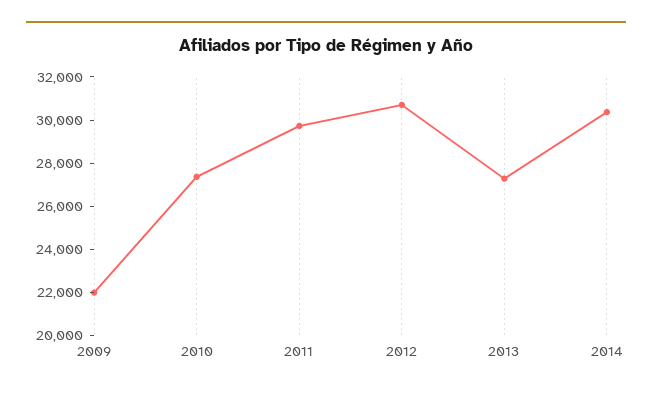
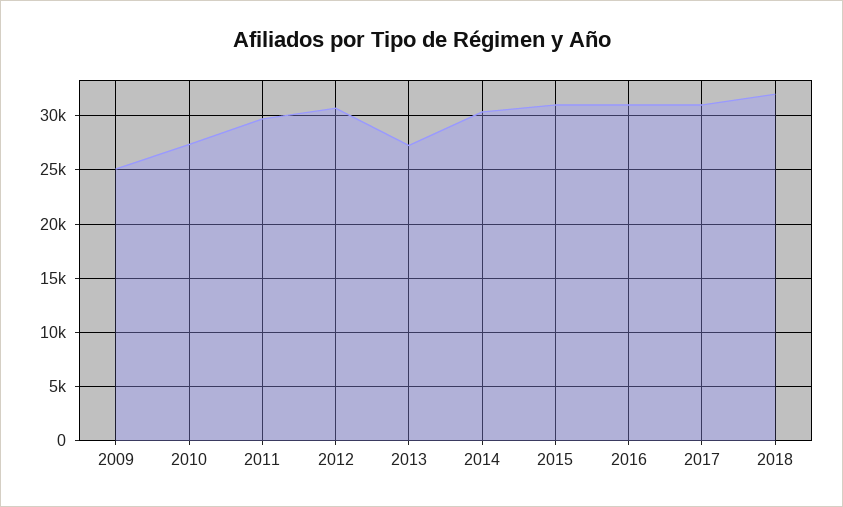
2009: 22000 -> 25000
2015: none -> 31000
2016: none -> 31000
2017: none -> 31000
2018: none -> 32000

